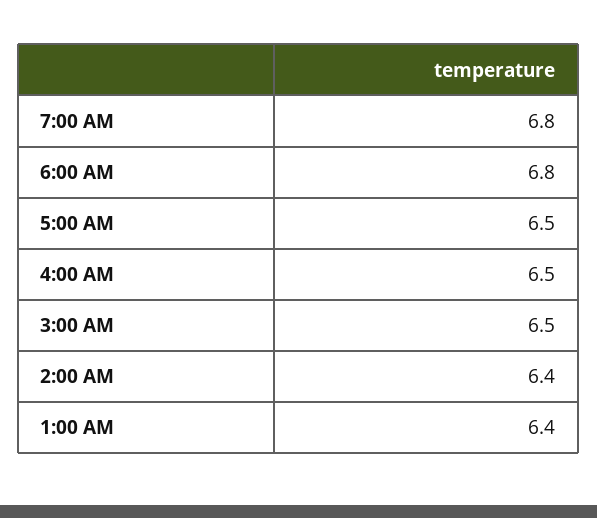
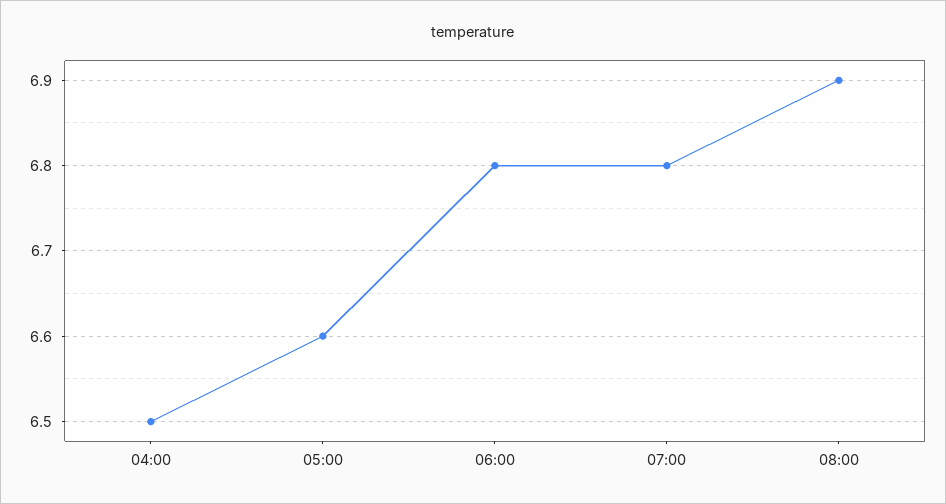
5:00 AM: 6.5 -> 6.6
3:00 AM: 6.5 -> none
2:00 AM: 6.4 -> none
1:00 AM: 6.4 -> none
08:00: none -> 6.9

